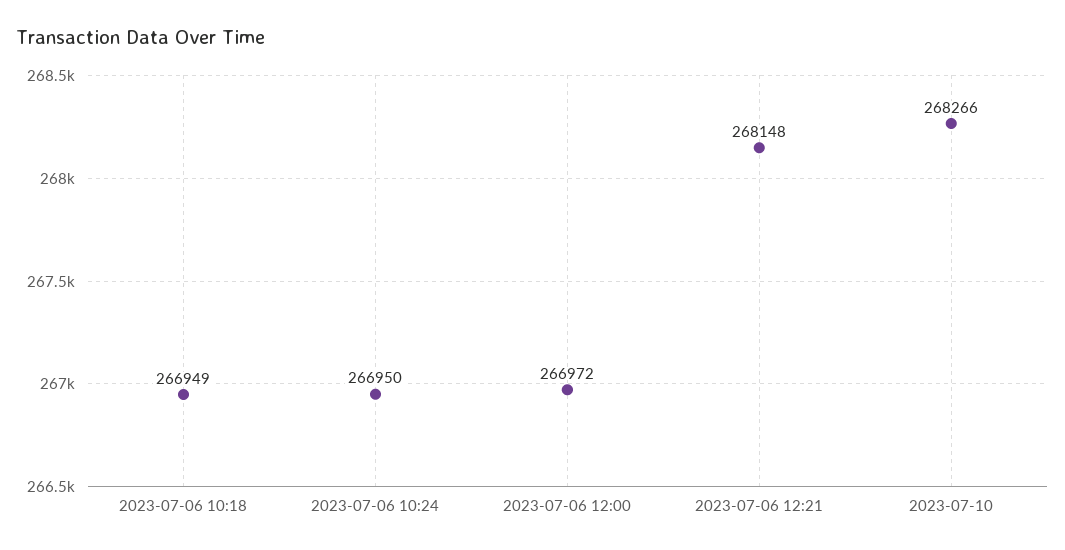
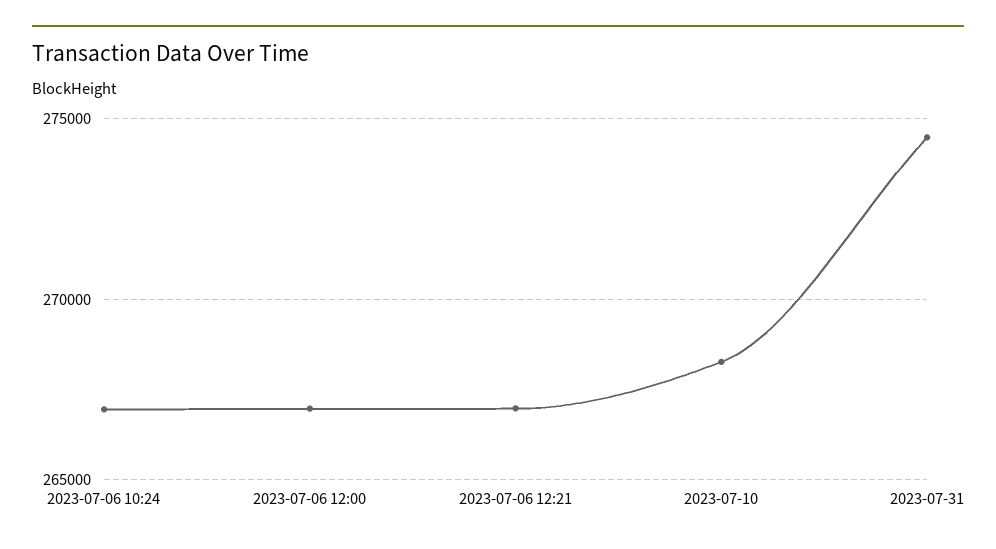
2023-07-06 10:18: 266949 -> none
2023-07-06 12:21: 268148 -> 267000
2023-07-31: none -> 274500

